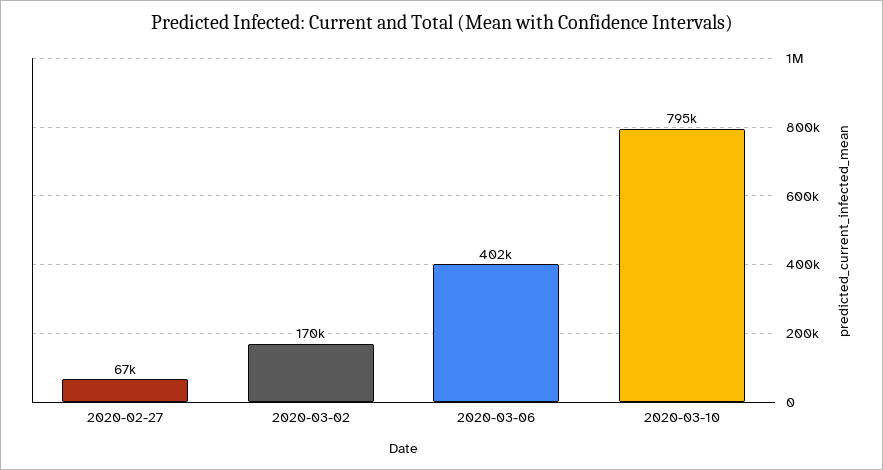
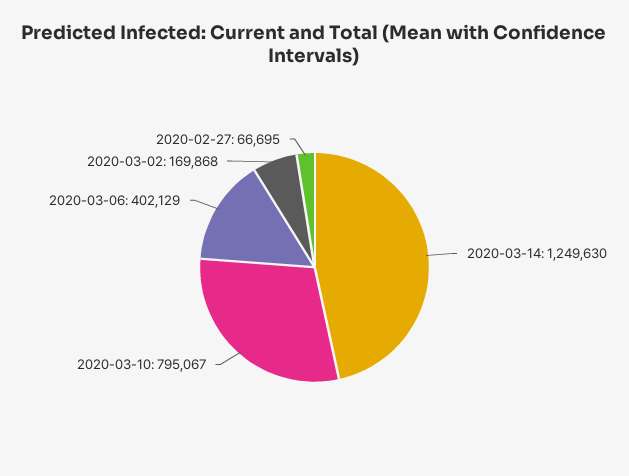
2020-03-14: none -> 1249630

